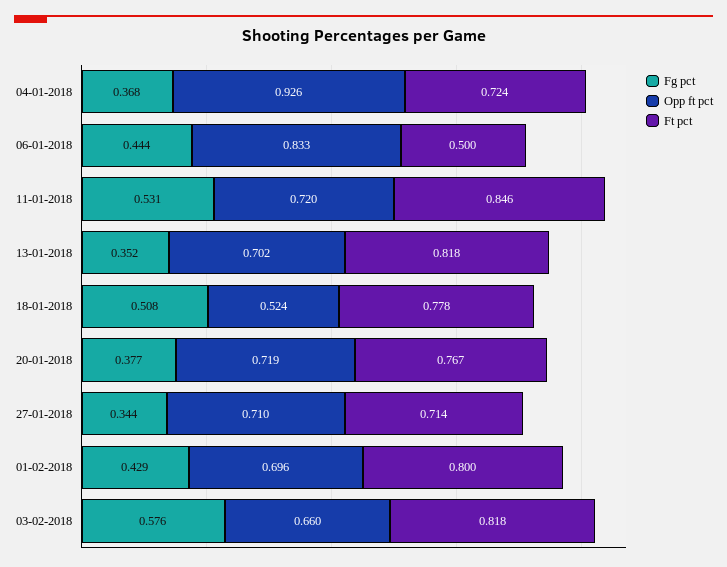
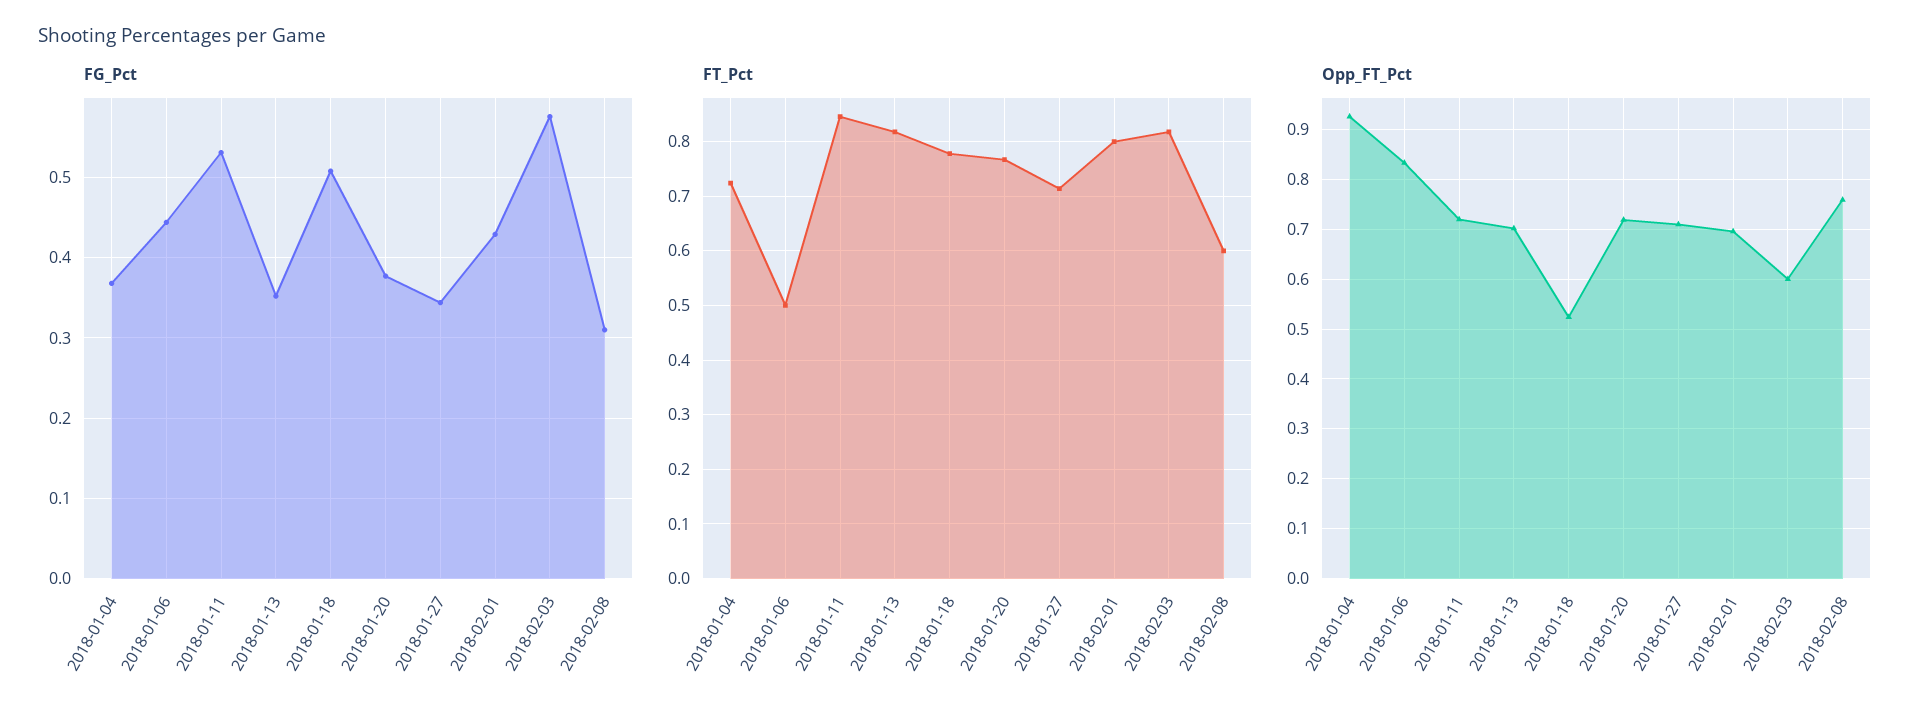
Opp ft pct, 03-02-2018: 0.66 -> 0.6
Fg pct, 2018-02-08: none -> 0.31
Ft pct, 2018-02-08: none -> 0.6
Opp ft pct, 2018-02-08: none -> 0.76

